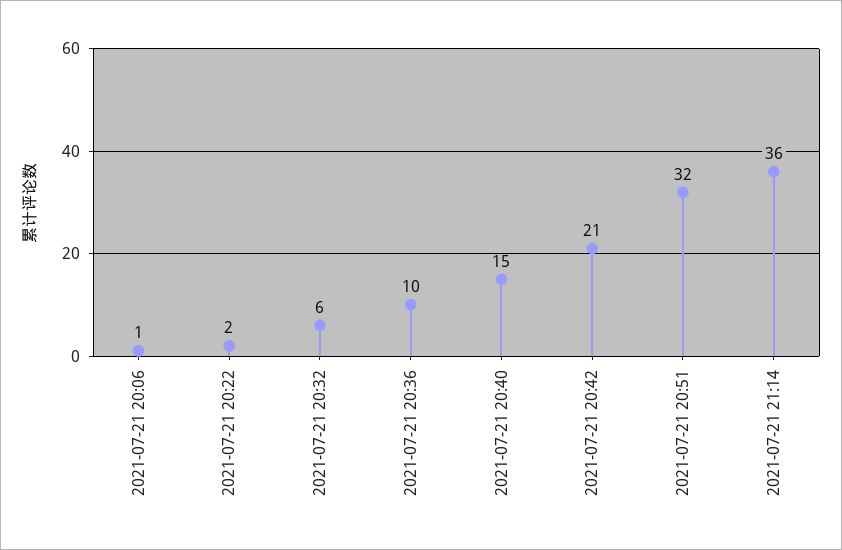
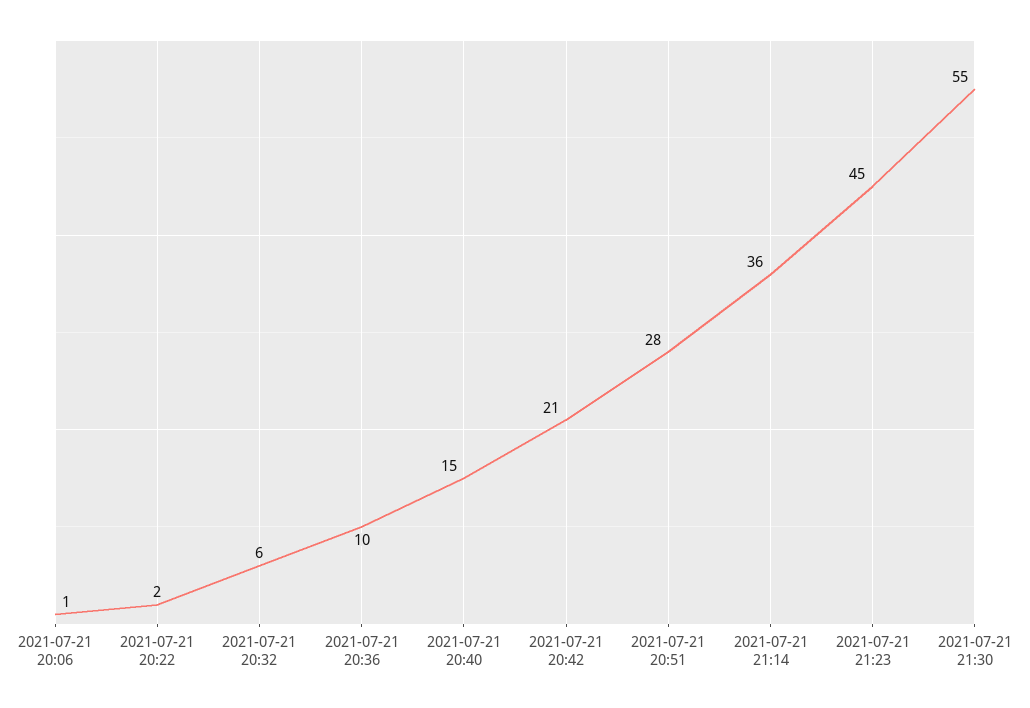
2021-07-21 20:51: 32 -> 28
2021-07-21 21:23: none -> 45
2021-07-21 21:30: none -> 55

